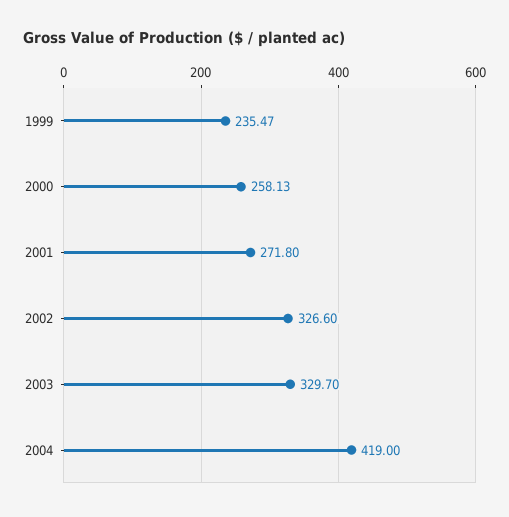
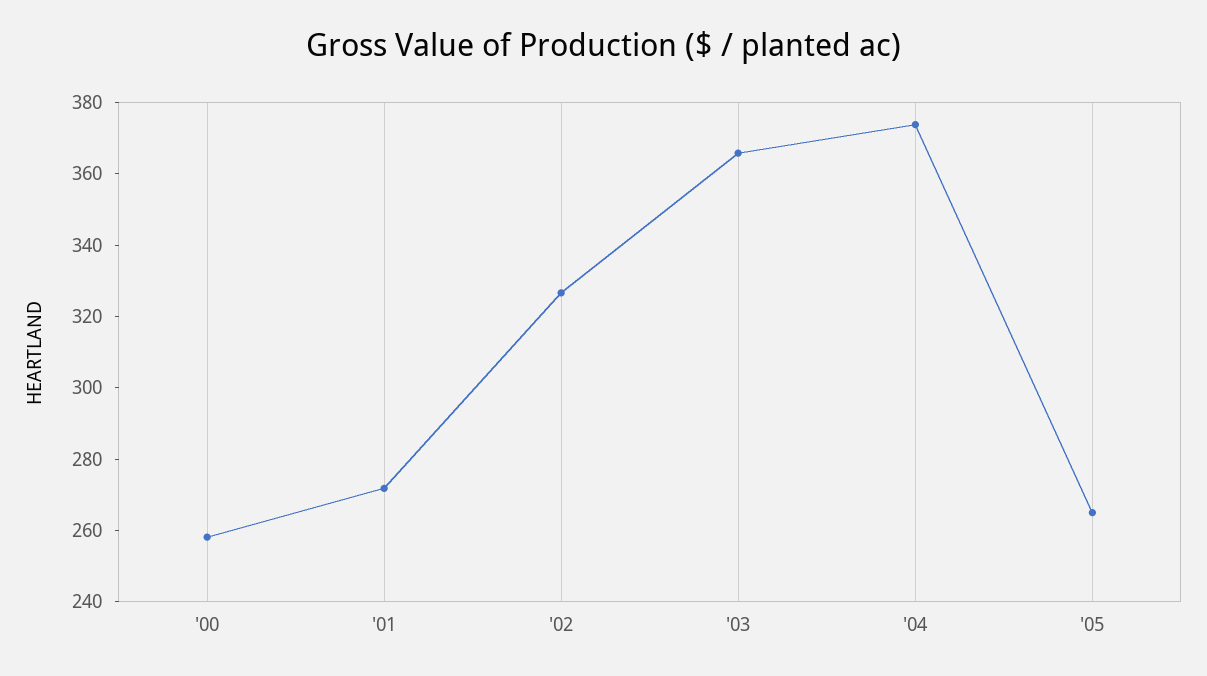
1999: 235.47 -> none
2003: 329.7 -> 365
2004: 419 -> 375
'05: none -> 265

